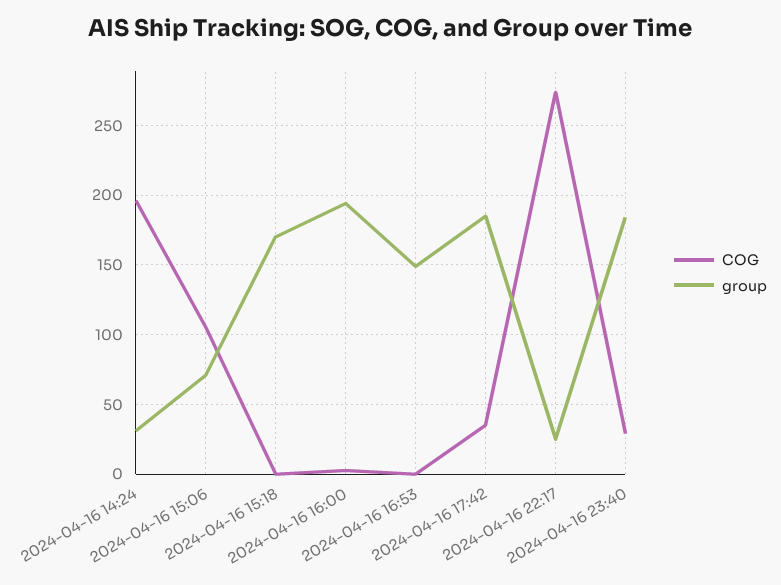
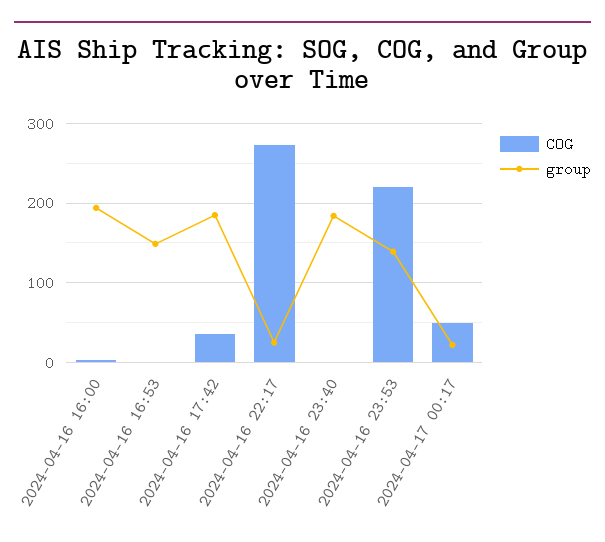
COG, 2024-04-16 14:24: 195 -> none
group, 2024-04-16 14:24: 30 -> none
COG, 2024-04-16 15:06: 105 -> none
group, 2024-04-16 15:06: 70 -> none
COG, 2024-04-16 15:18: 0 -> none
group, 2024-04-16 15:18: 170 -> none
COG, 2024-04-16 23:40: 30 -> 0
COG, 2024-04-16 23:53: none -> 220
group, 2024-04-16 23:53: none -> 140
COG, 2024-04-17 00:17: none -> 50
group, 2024-04-17 00:17: none -> 20

